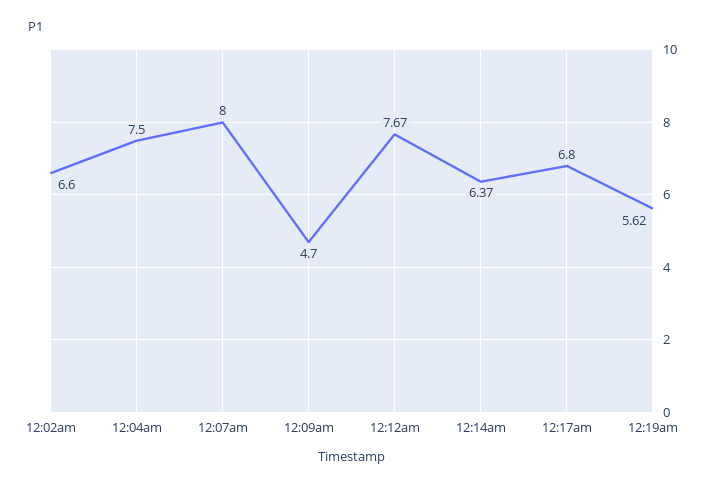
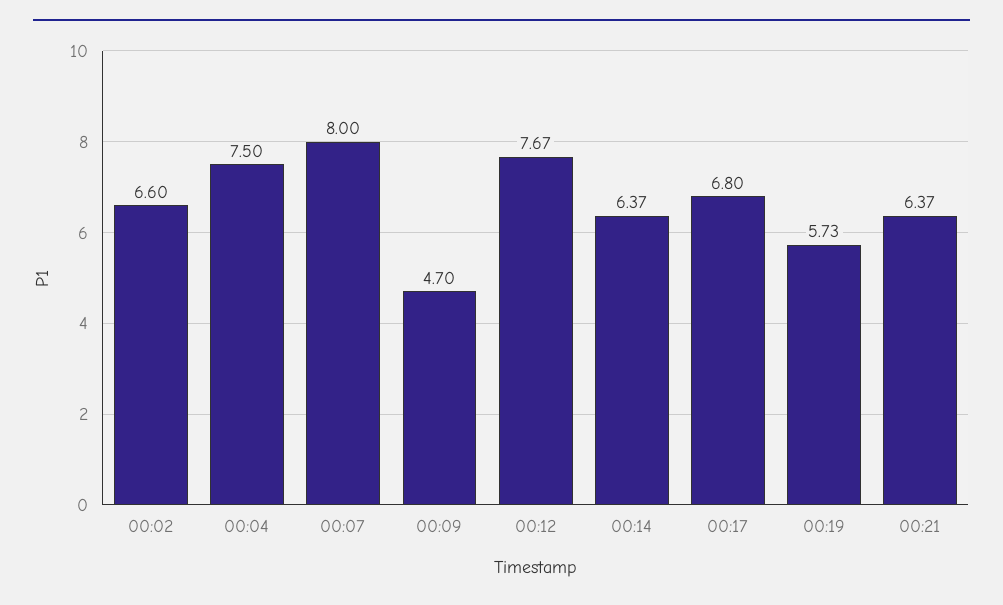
12:19am: 5.62 -> 5.73
00:21: none -> 6.37

